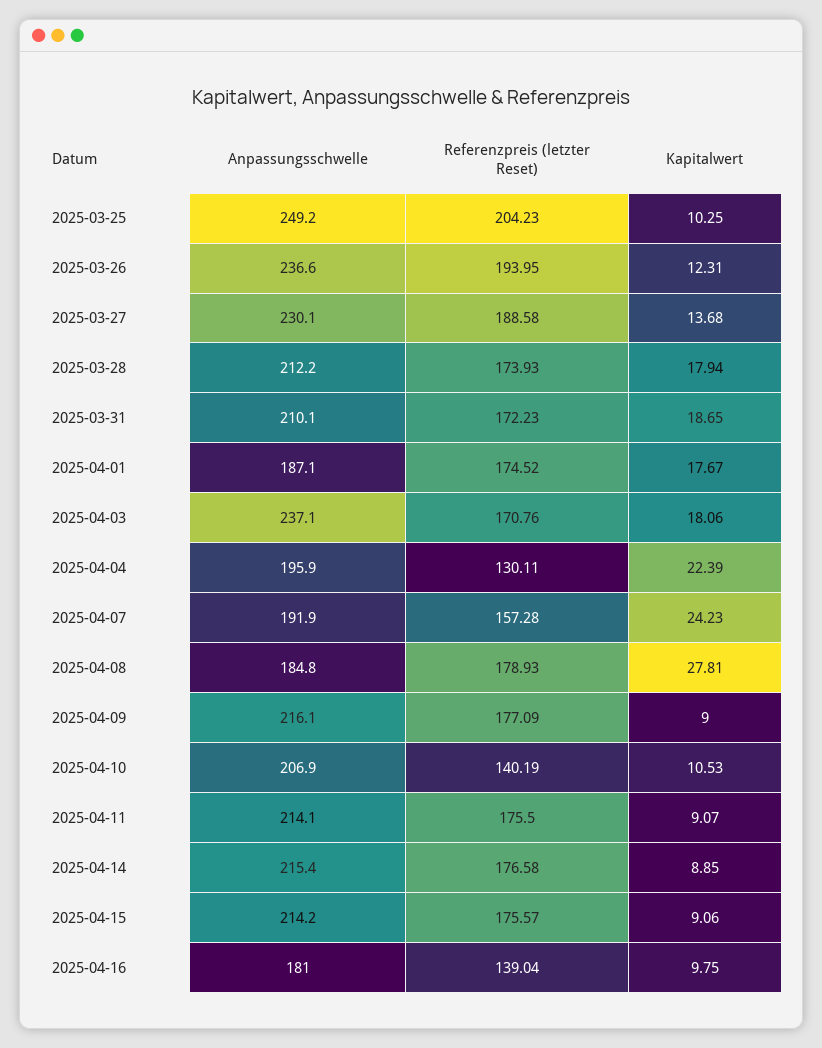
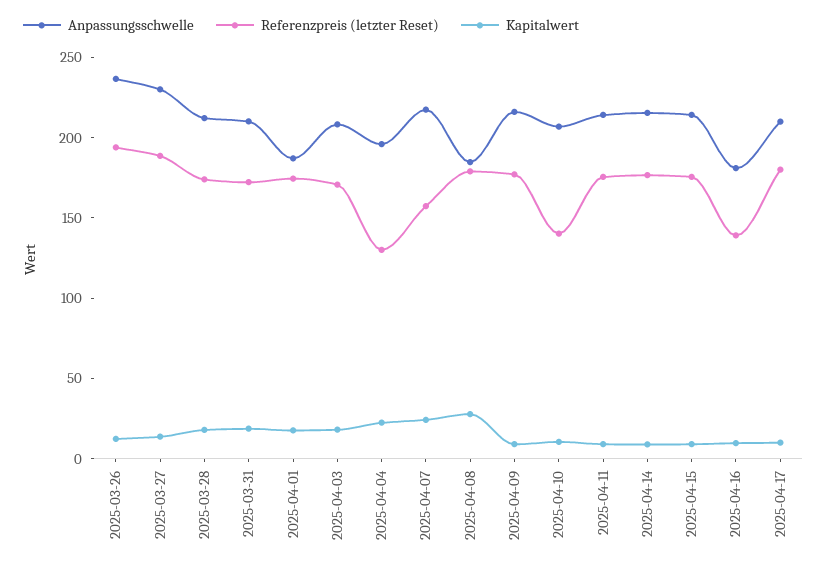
Anpassungsschwelle, 2025-03-25: 249.2 -> none
Referenzpreis (letzter Reset), 2025-03-25: 204.23 -> none
Kapitalwert, 2025-03-25: 10.25 -> none
Anpassungsschwelle, 2025-04-03: 237.1 -> 210
Anpassungsschwelle, 2025-04-07: 191.9 -> 220
Anpassungsschwelle, 2025-04-17: none -> 210
Referenzpreis (letzter Reset), 2025-04-17: none -> 180
Kapitalwert, 2025-04-17: none -> 10

